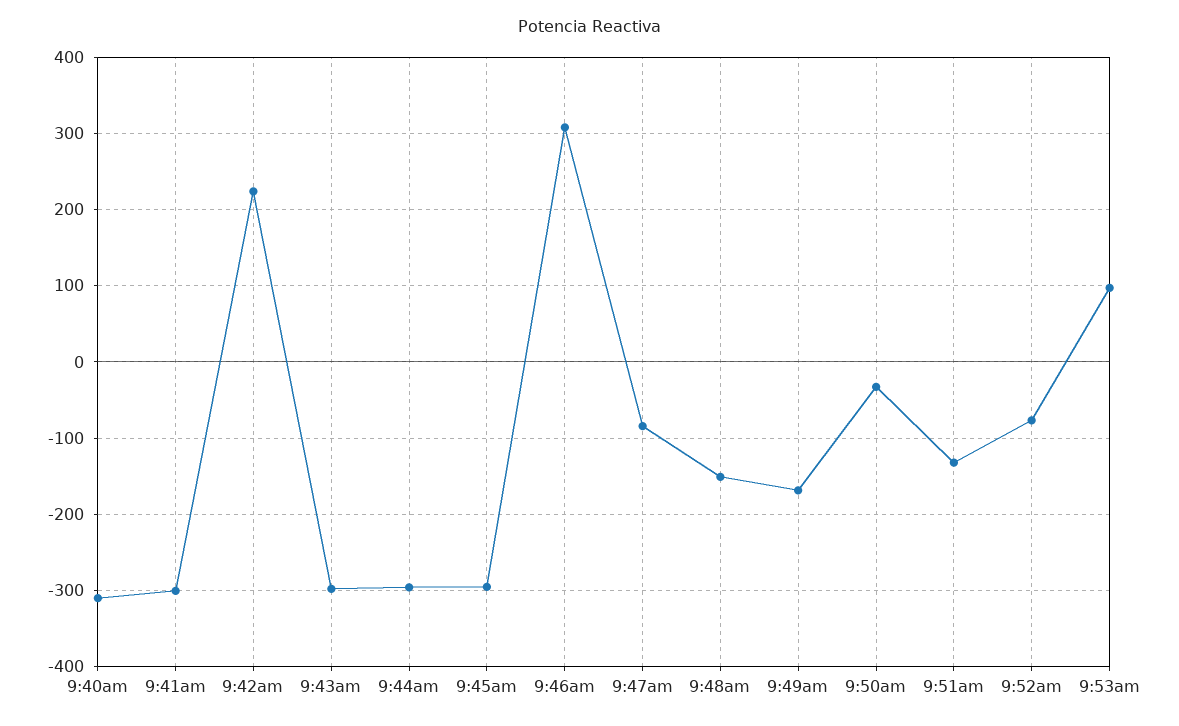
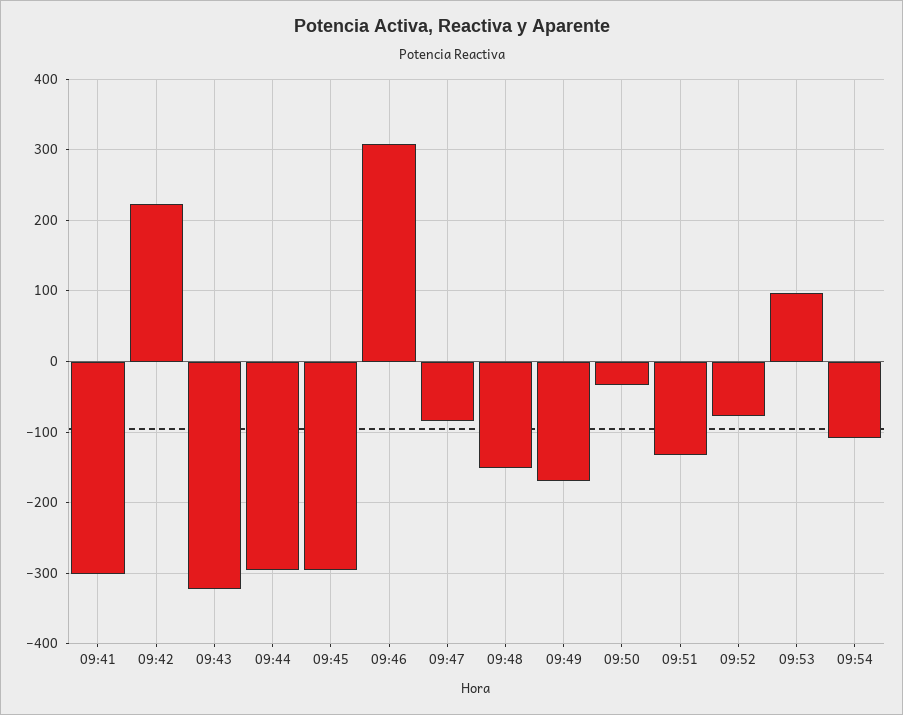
9:40am: -310 -> none
9:43am: -300 -> -320
09:54: none -> -110

